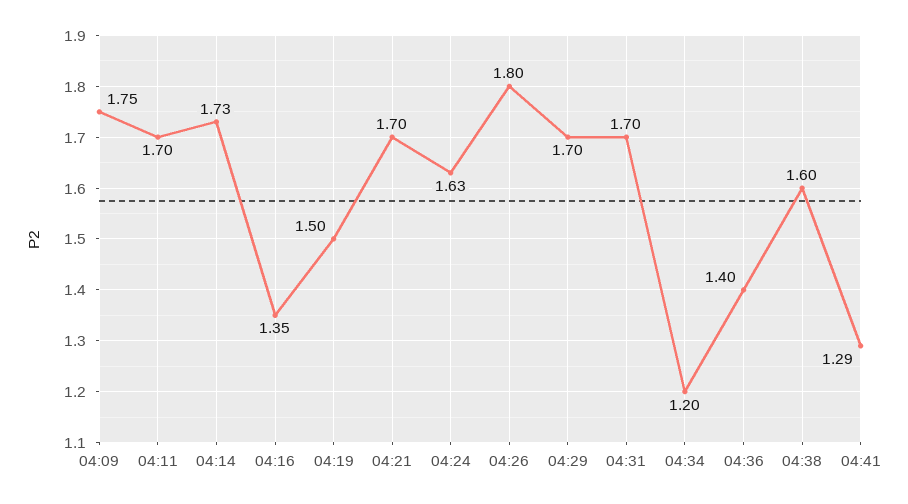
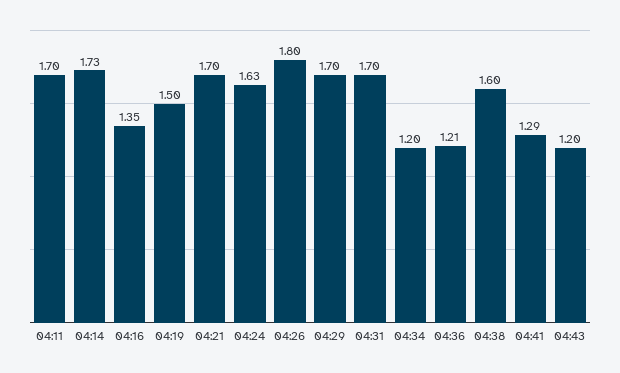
04:09: 1.75 -> none
04:36: 1.4 -> 1.21
04:43: none -> 1.2

